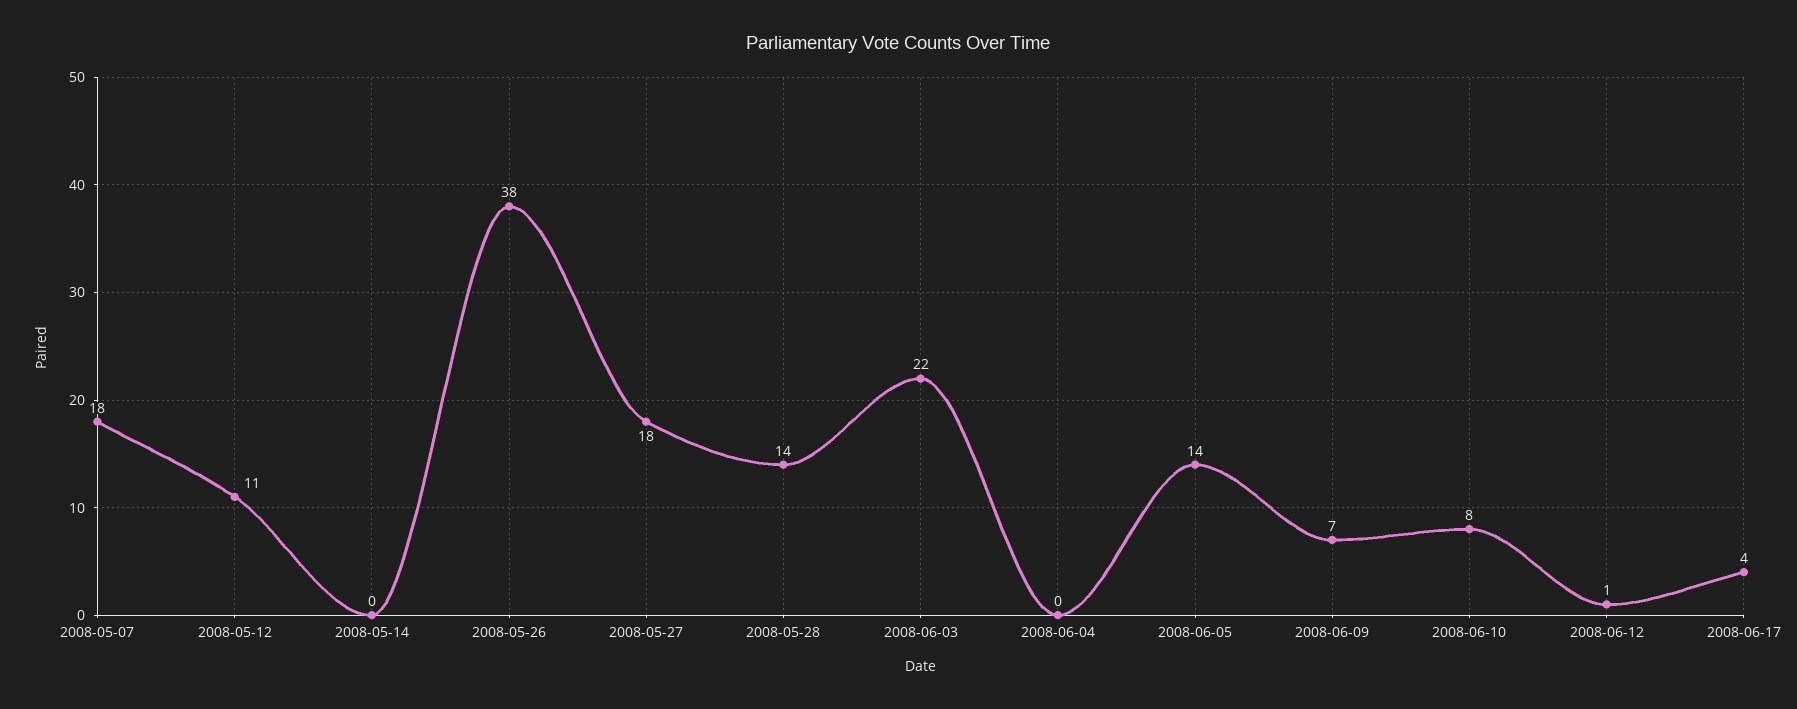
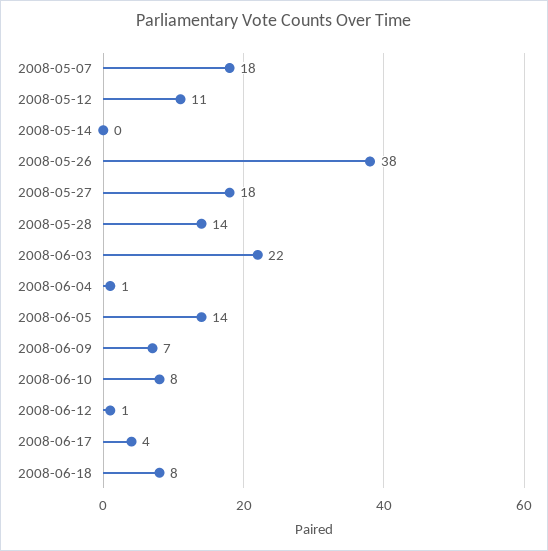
2008-06-04: 0 -> 1
2008-06-18: none -> 8

